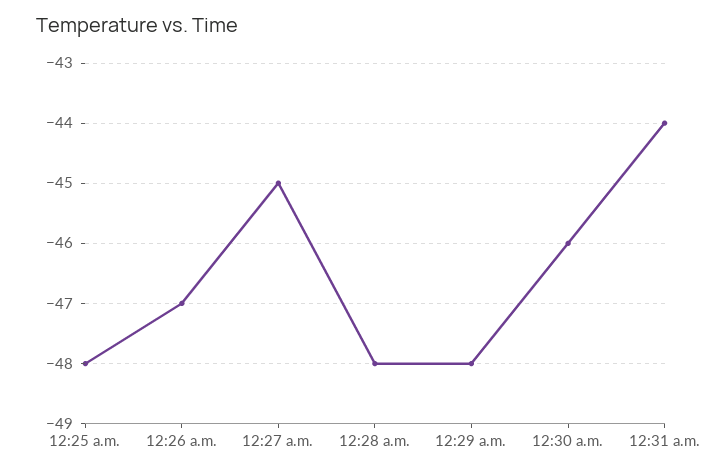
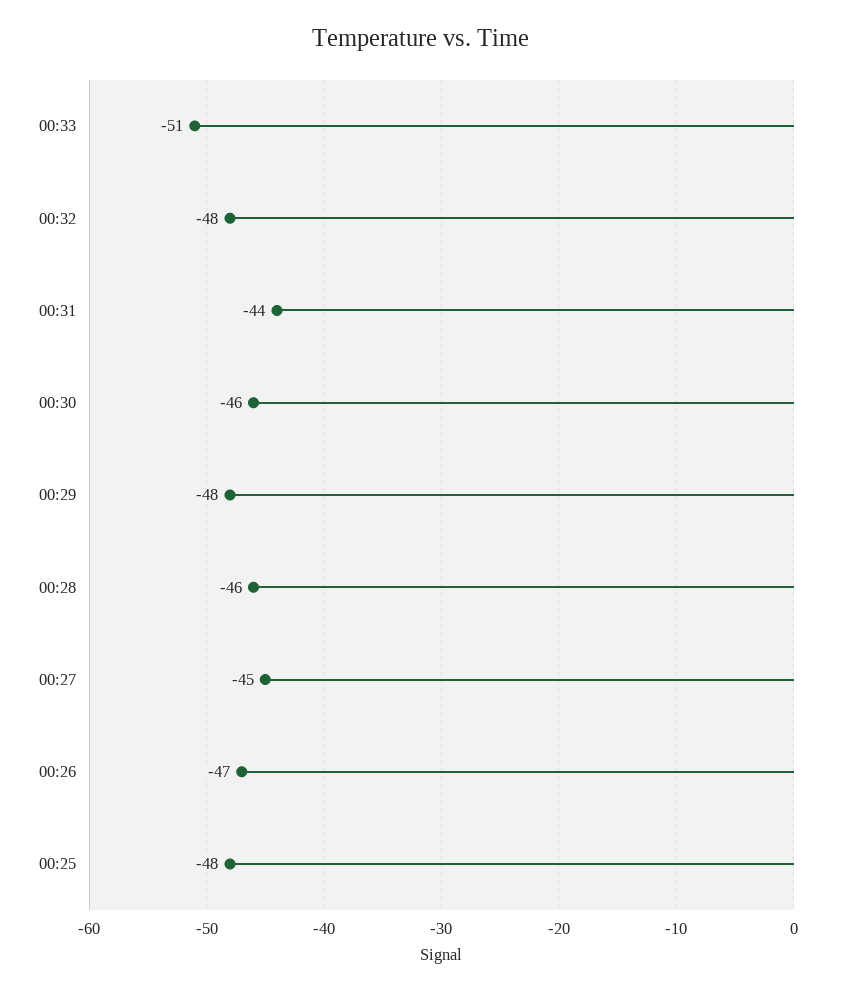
12:28 a.m.: -48 -> -46
00:33: none -> -51
00:32: none -> -48

